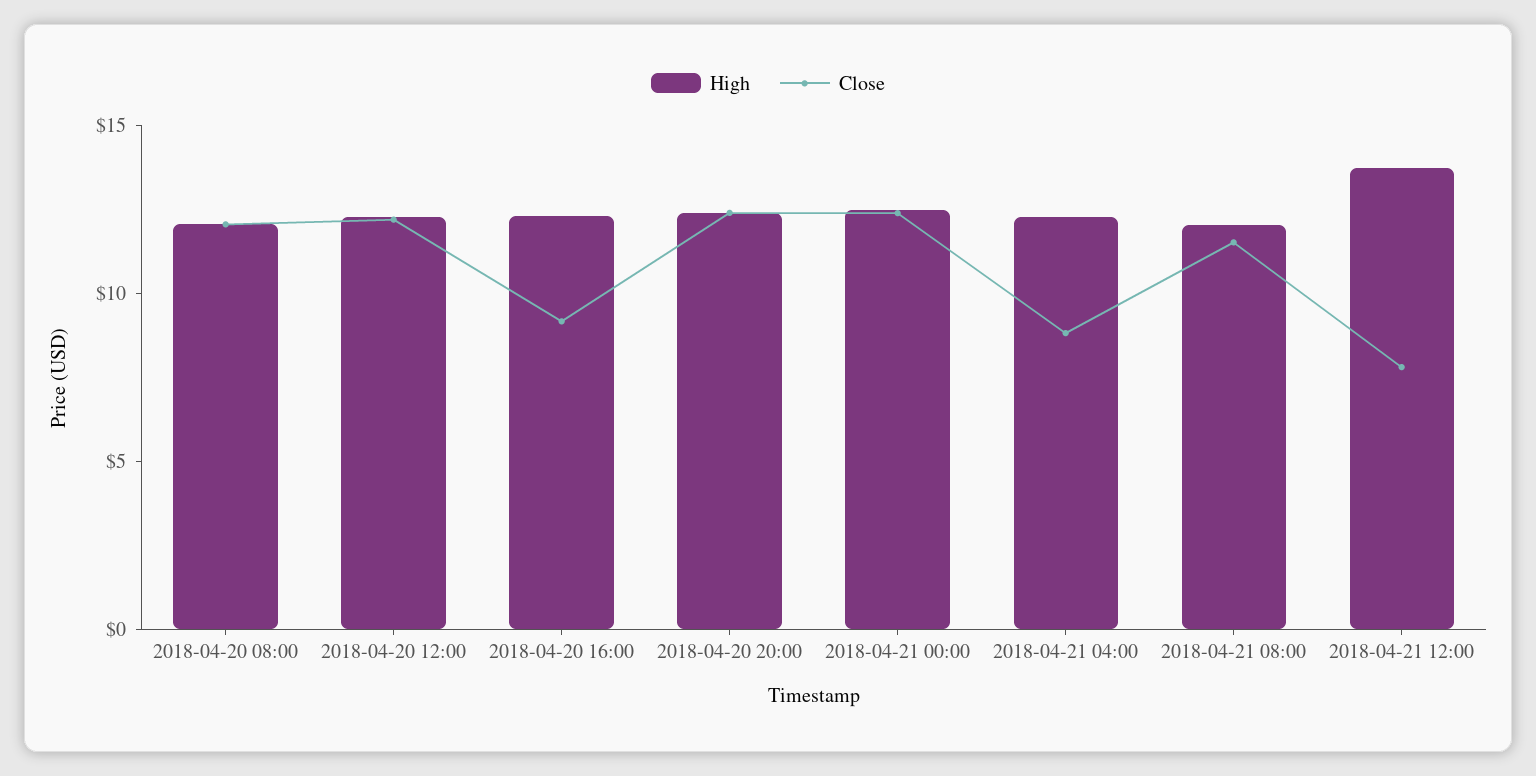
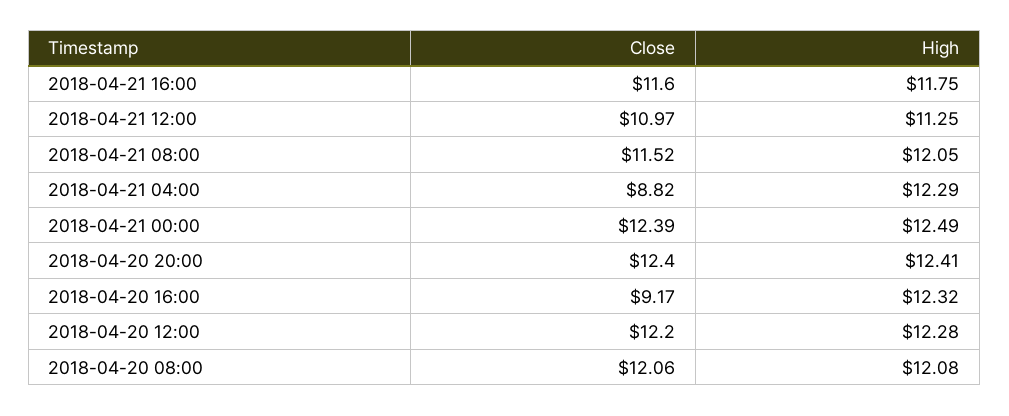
High, 2018-04-21 12:00: 14 -> 11.25
Close, 2018-04-21 12:00: 8 -> 10.97
Close, 2018-04-21 16:00: none -> 11.6
High, 2018-04-21 16:00: none -> 11.75

